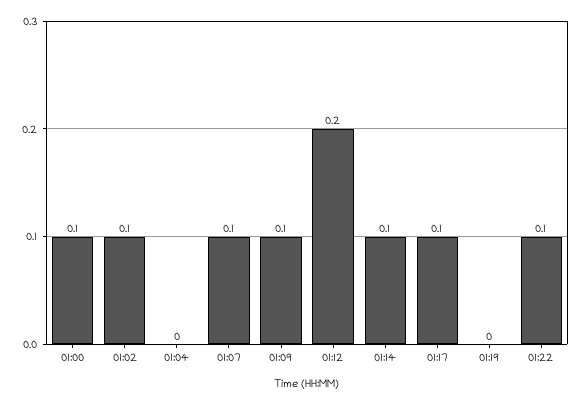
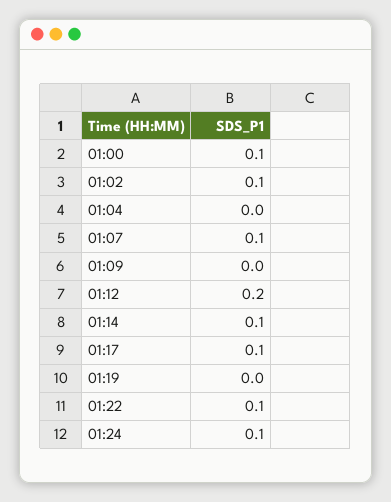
01:09: 0.1 -> 0
01:24: none -> 0.1

